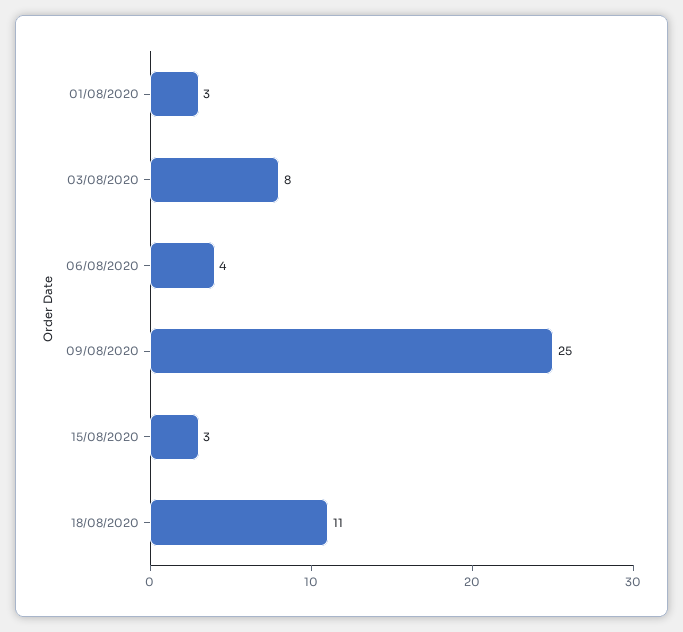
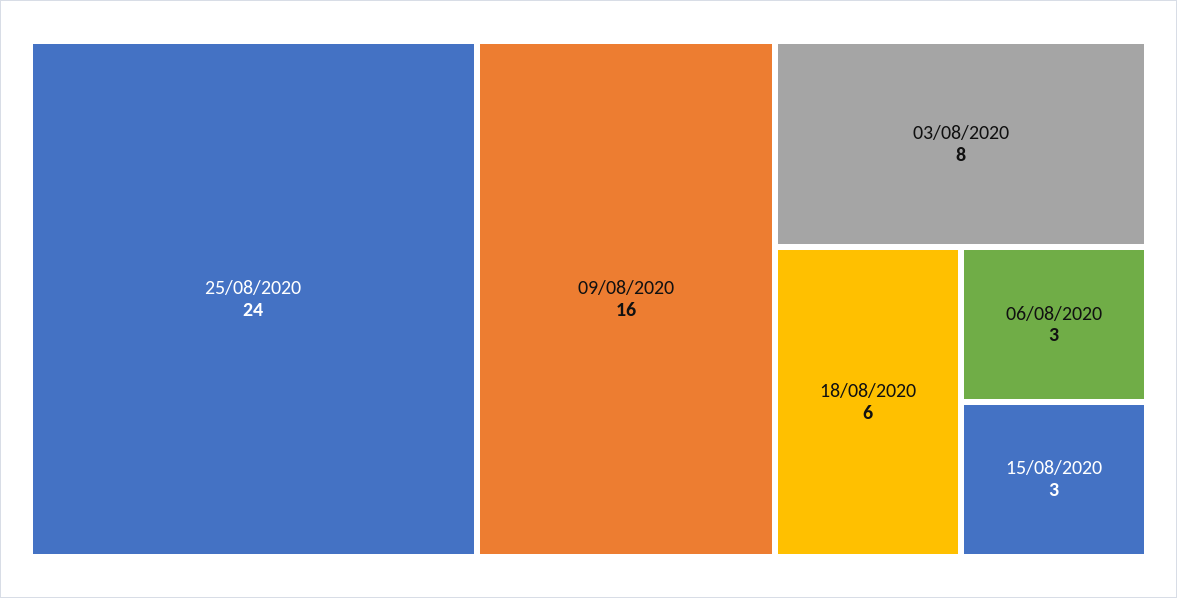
01/08/2020: 3 -> none
06/08/2020: 4 -> 3
09/08/2020: 25 -> 16
18/08/2020: 11 -> 6
25/08/2020: none -> 24

